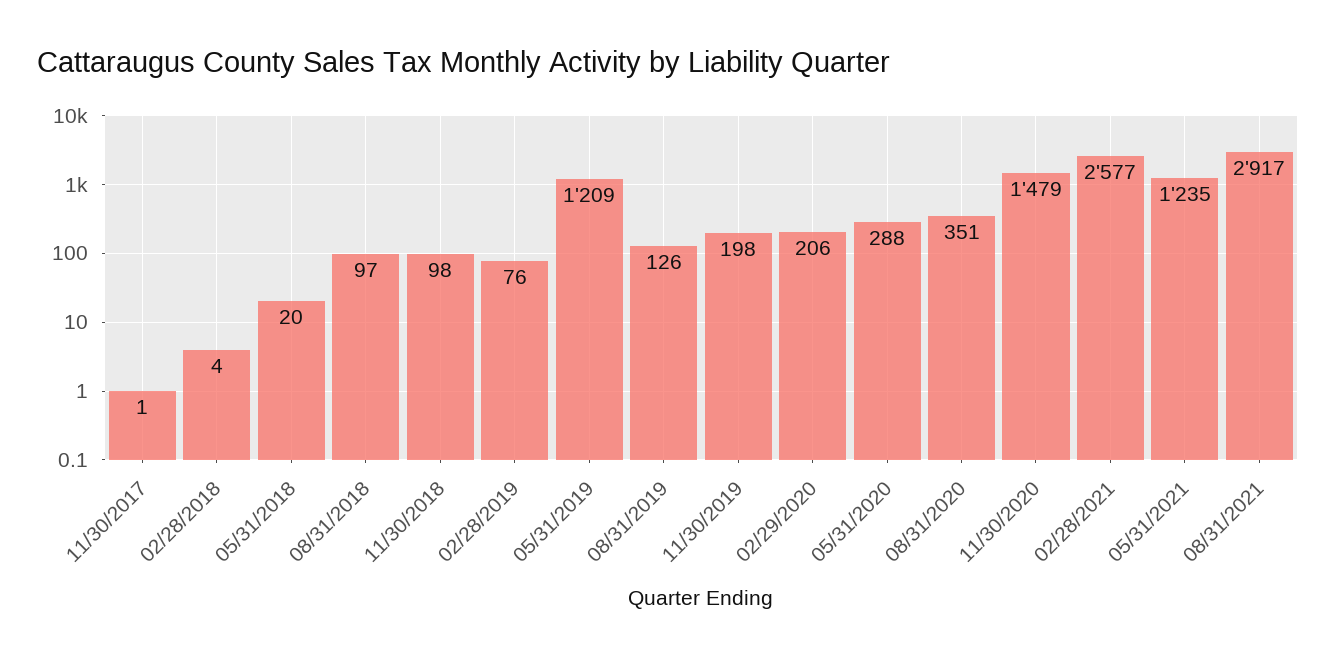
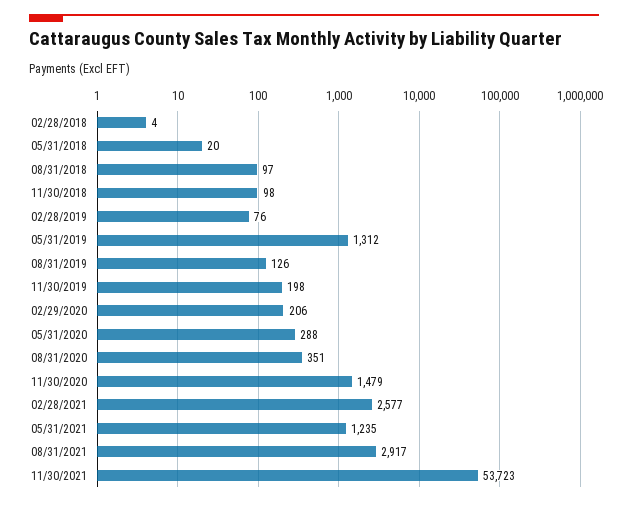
11/30/2017: 1 -> none
05/31/2019: 1209 -> 1312
11/30/2021: none -> 53723

